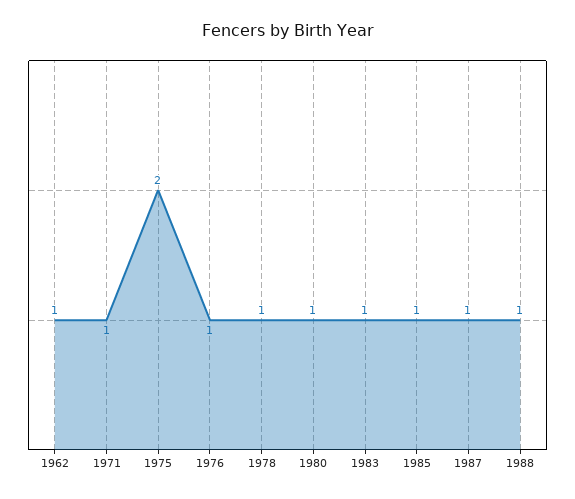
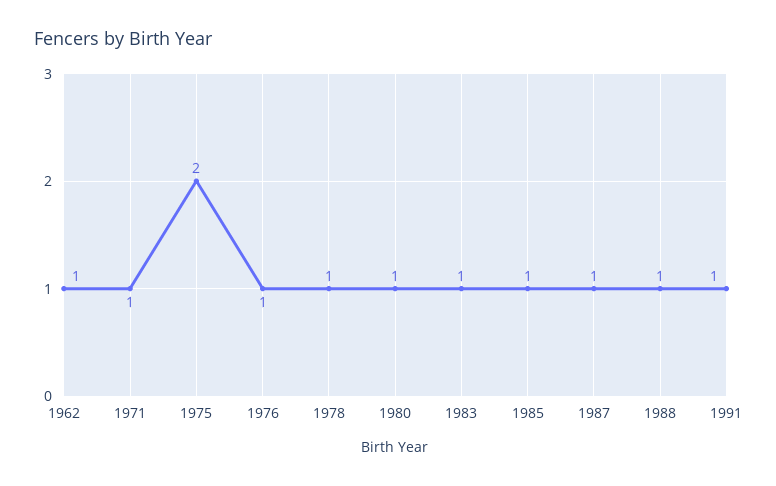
1991: none -> 1

